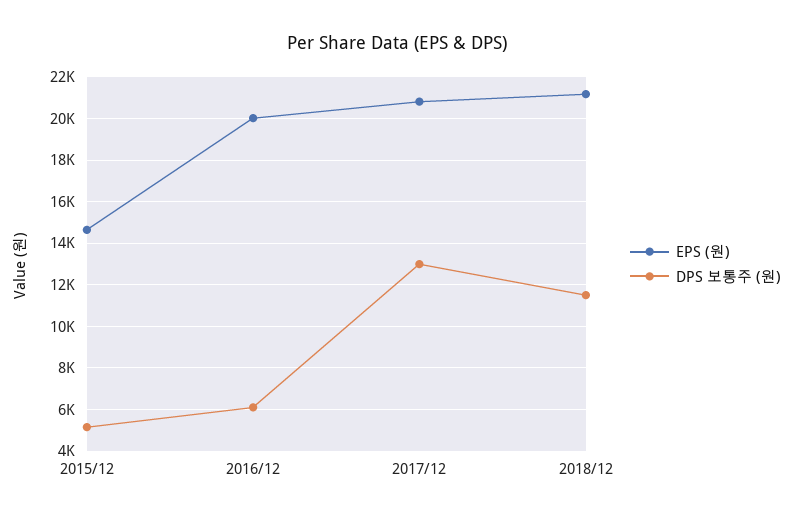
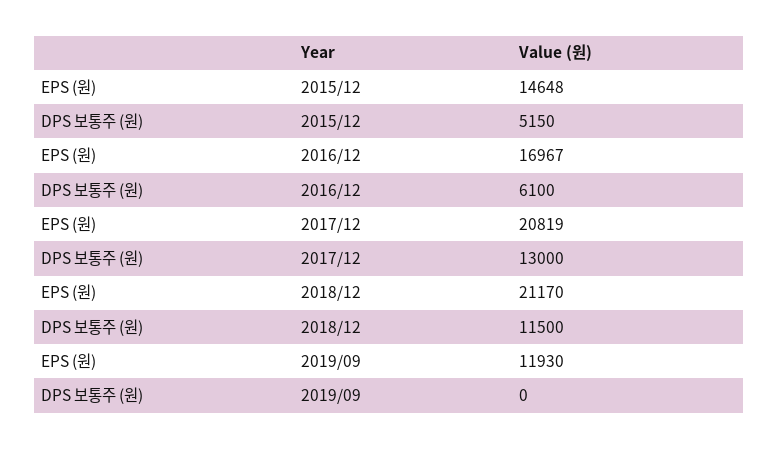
EPS (원), 2016/12: 20000 -> 16967
EPS (원), 2019/09: none -> 11930
DPS 보통주 (원), 2019/09: none -> 0

